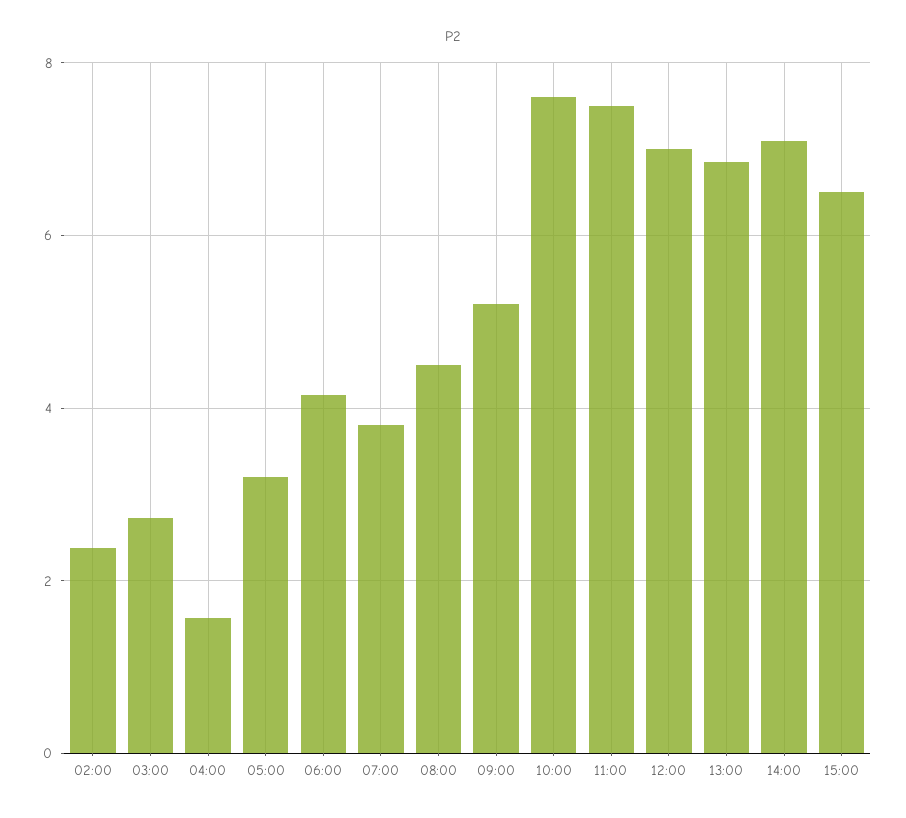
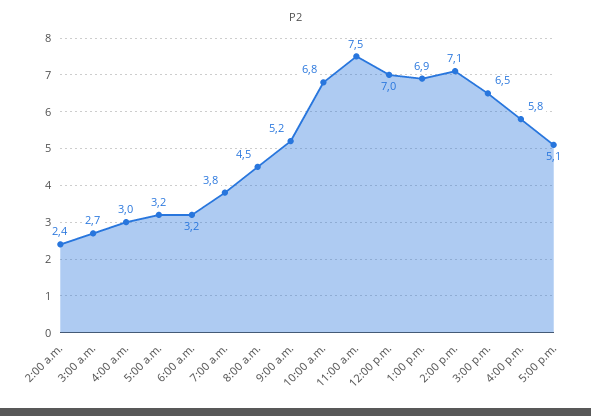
04:00: 1.6 -> 3
06:00: 4.2 -> 3.2
10:00: 7.6 -> 6.8
4:00 p.m.: none -> 5.8
5:00 p.m.: none -> 5.1

